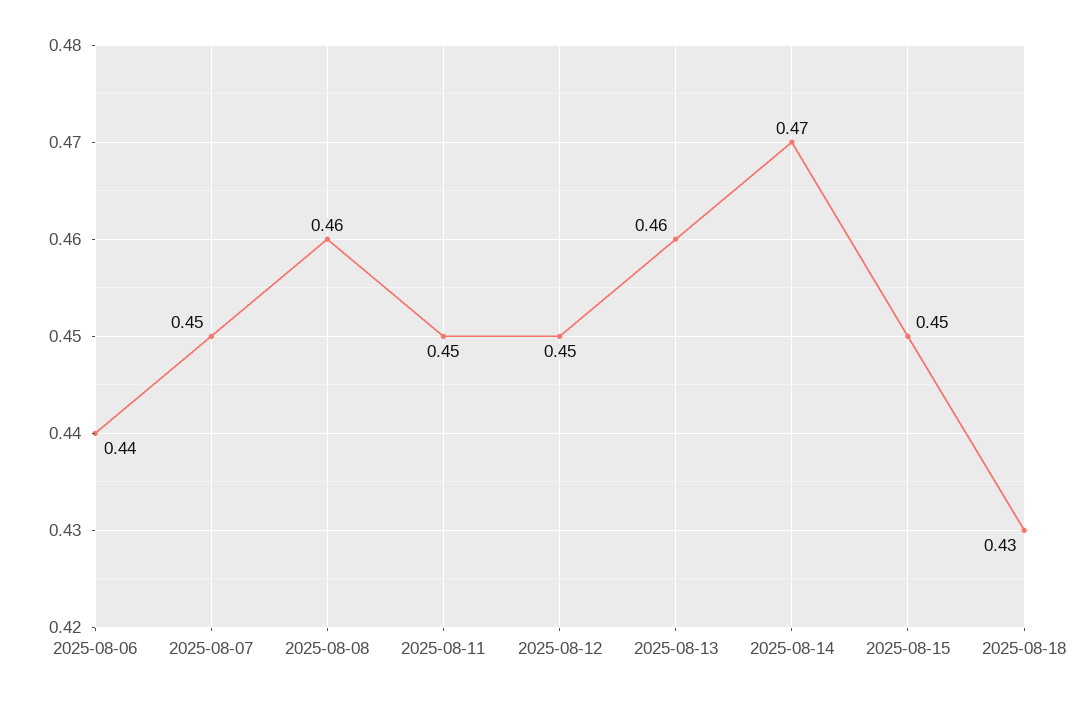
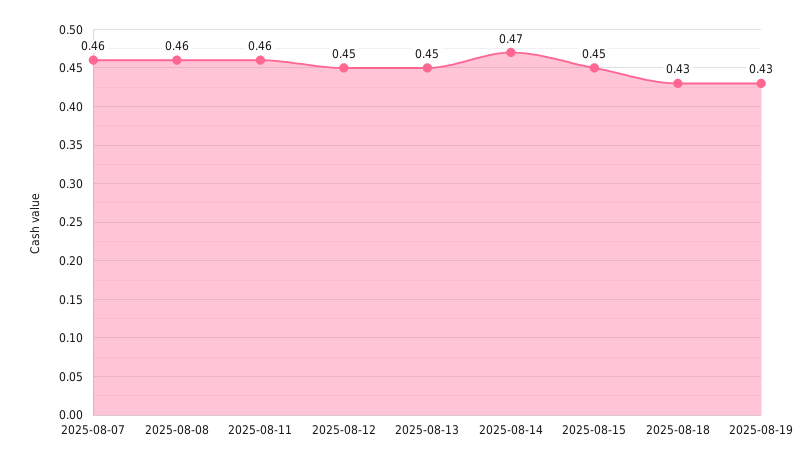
2025-08-06: 0.44 -> none
2025-08-07: 0.45 -> 0.46
2025-08-11: 0.45 -> 0.46
2025-08-13: 0.46 -> 0.45
2025-08-19: none -> 0.43

